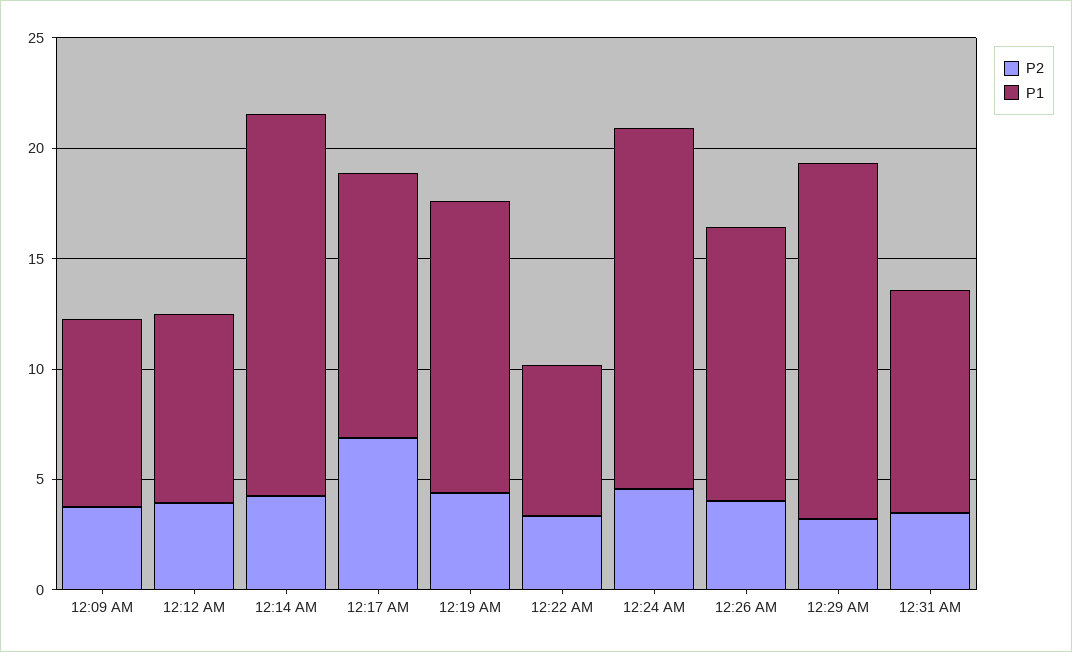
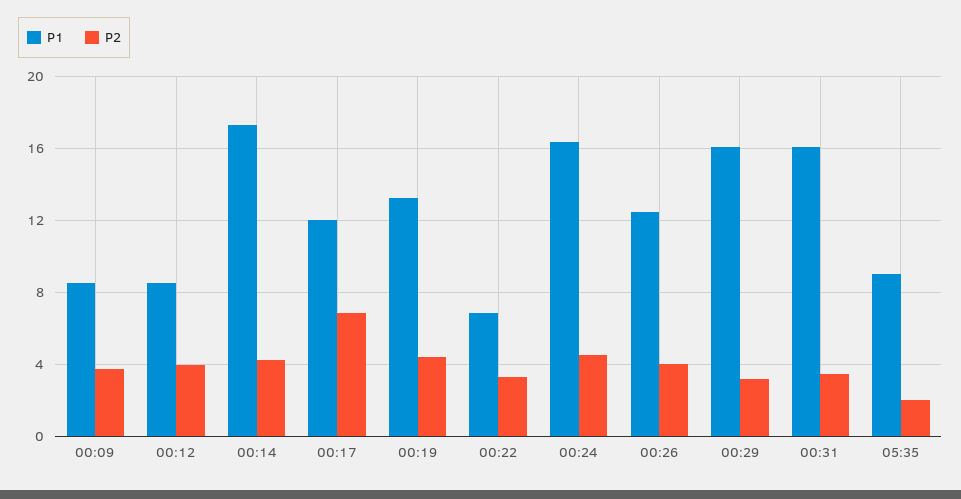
P1, 12:31 AM: 10 -> 16
P1, 05:35: none -> 9
P2, 05:35: none -> 2

